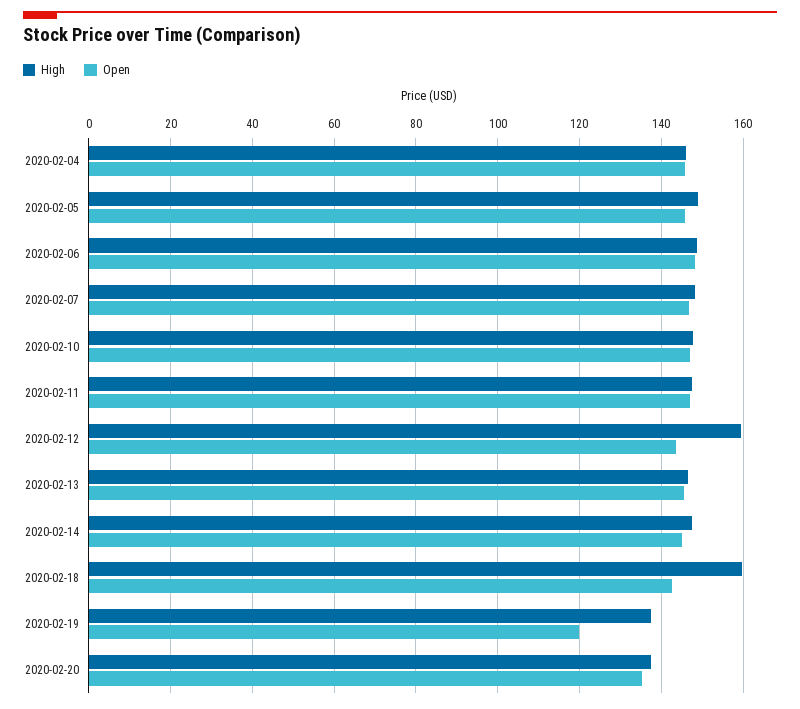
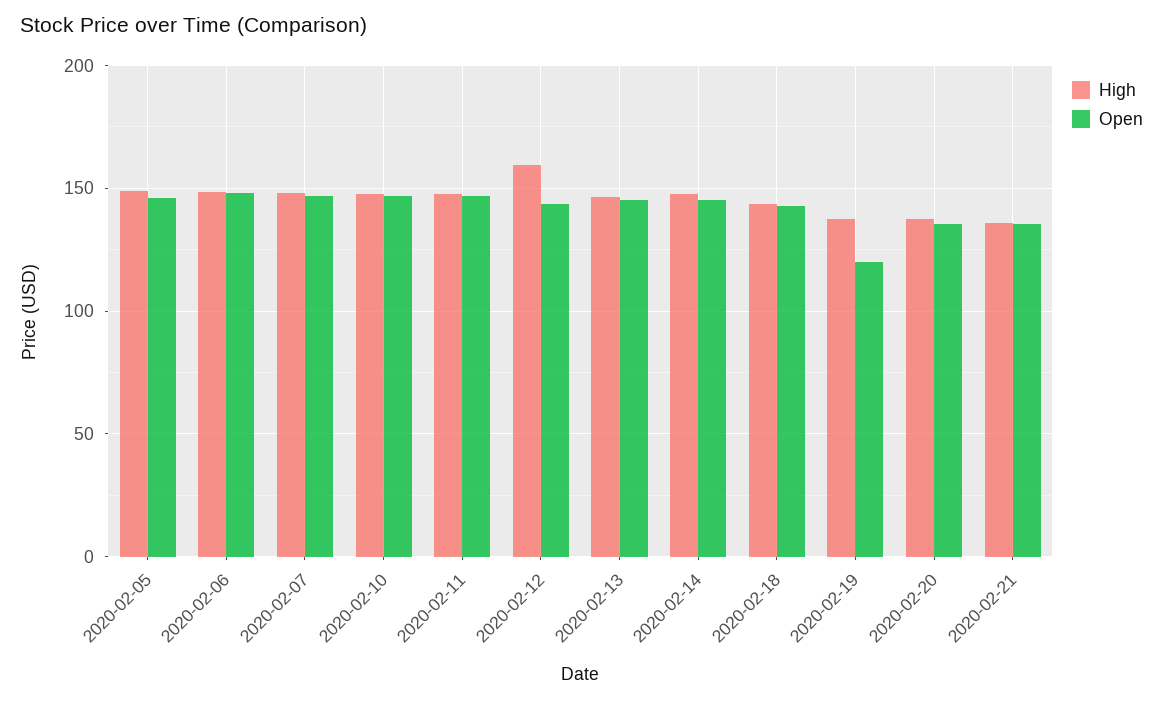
High, 2020-02-04: 146 -> none
Open, 2020-02-04: 146 -> none
High, 2020-02-18: 160 -> 145
High, 2020-02-21: none -> 135
Open, 2020-02-21: none -> 135

